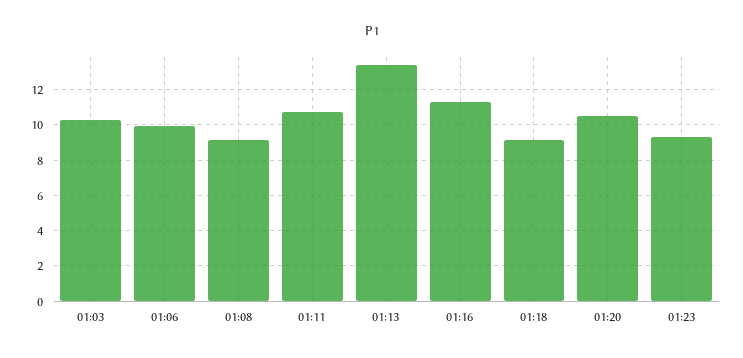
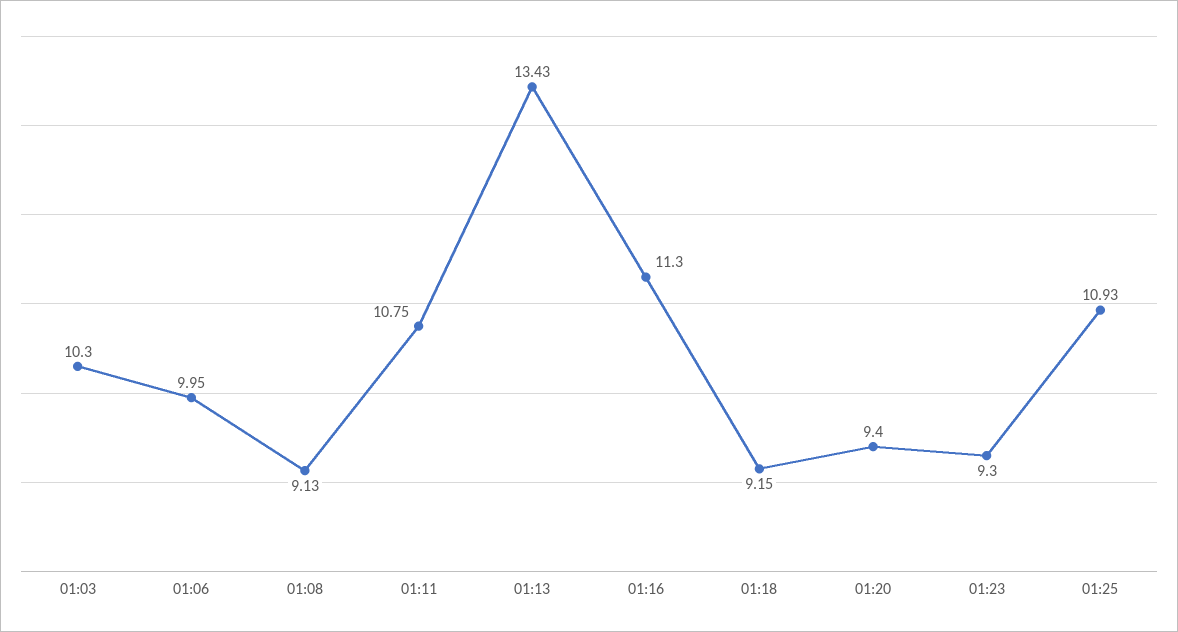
01:20: 10.5 -> 9.4
01:25: none -> 10.93

